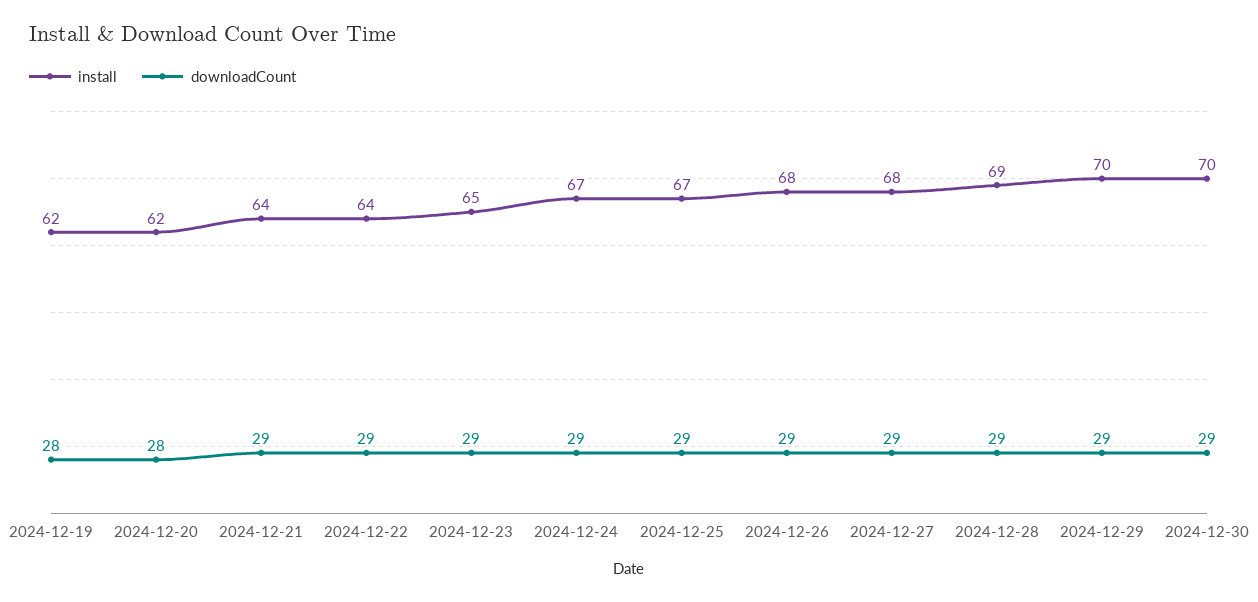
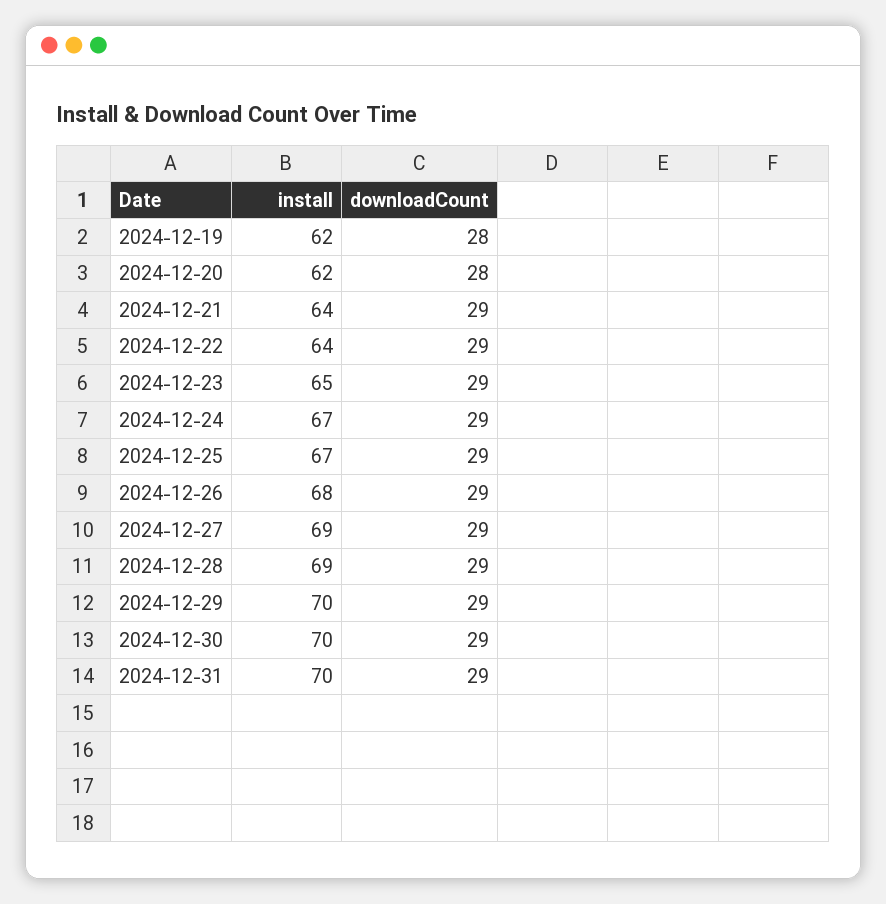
install, 2024-12-27: 68 -> 69
install, 2024-12-31: none -> 70
downloadCount, 2024-12-31: none -> 29

